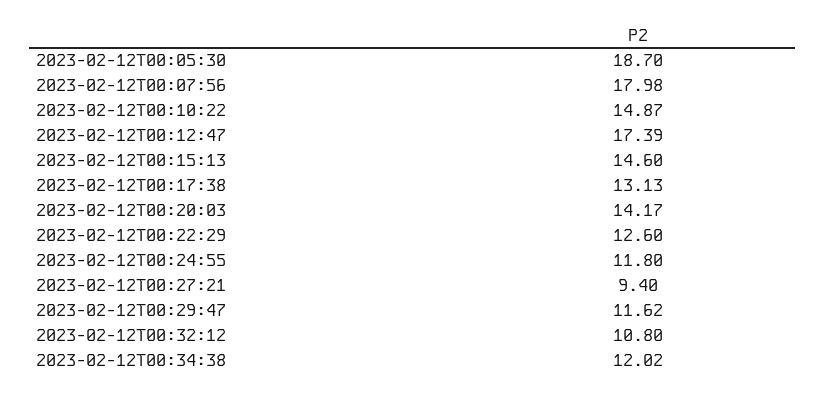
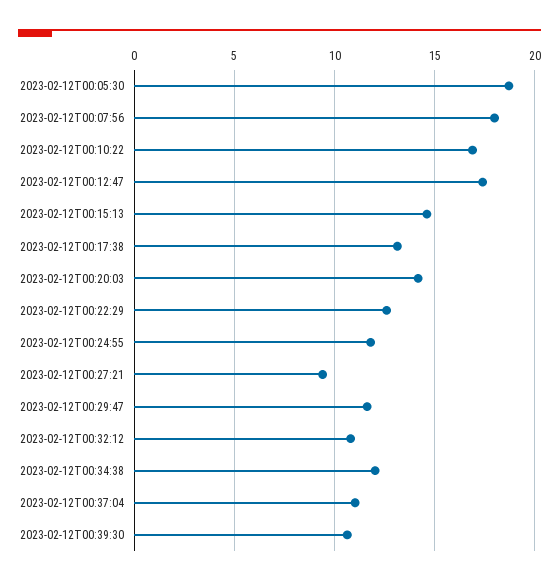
2023-02-12T00:10:22: 14.87 -> 17
2023-02-12T00:37:04: none -> 11
2023-02-12T00:39:30: none -> 10.5

